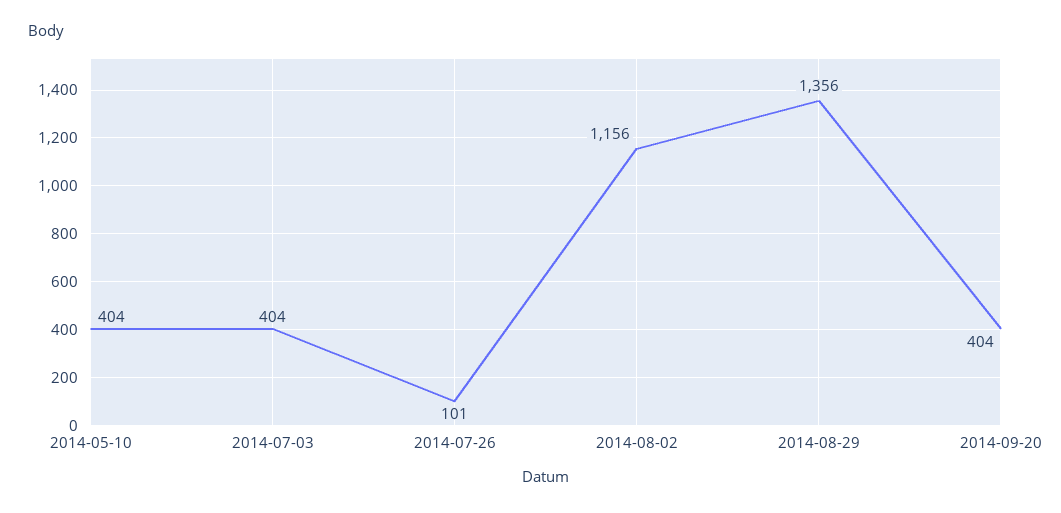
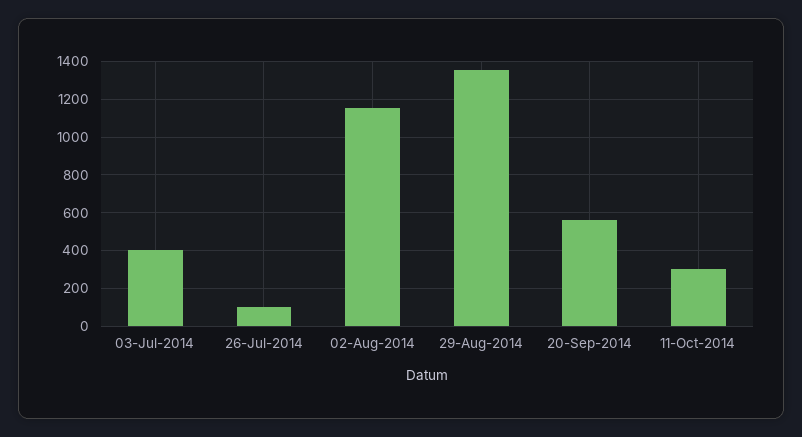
2014-05-10: 404 -> none
2014-09-20: 404 -> 550
11-Oct-2014: none -> 300

